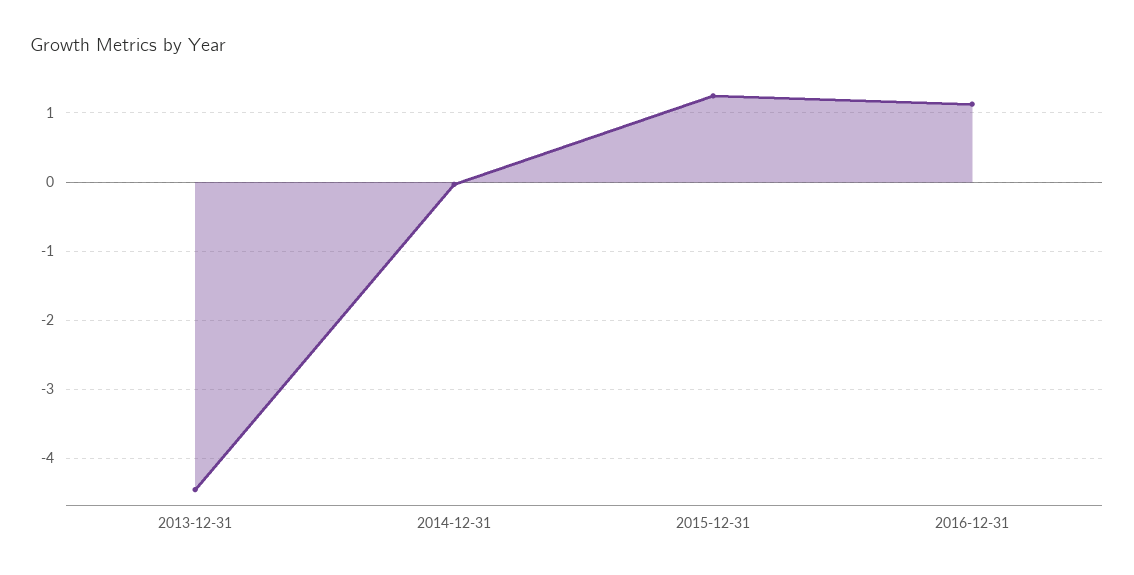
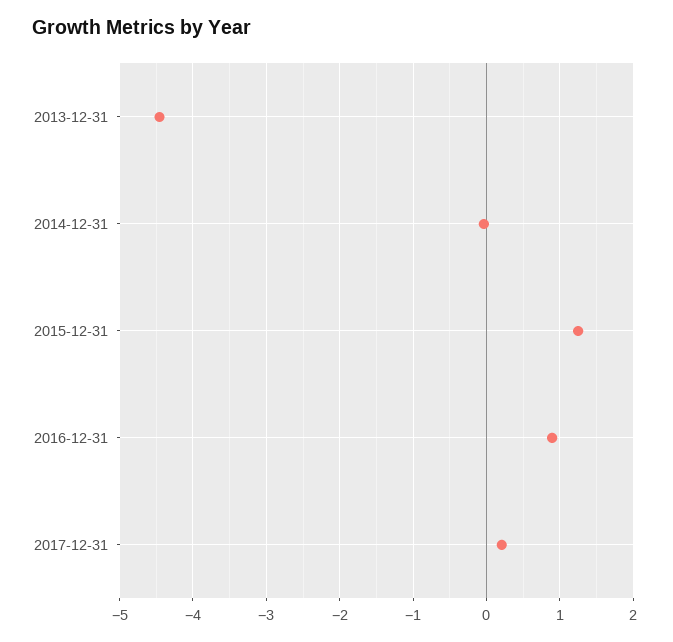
2016-12-31: 1.1 -> 0.9
2017-12-31: none -> 0.2

